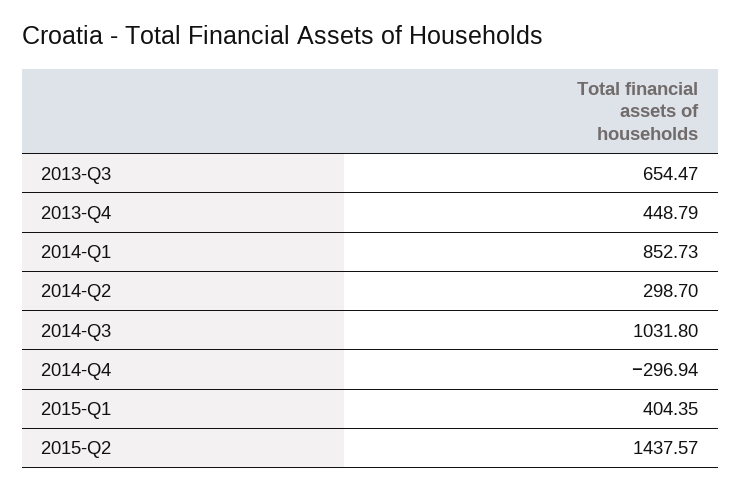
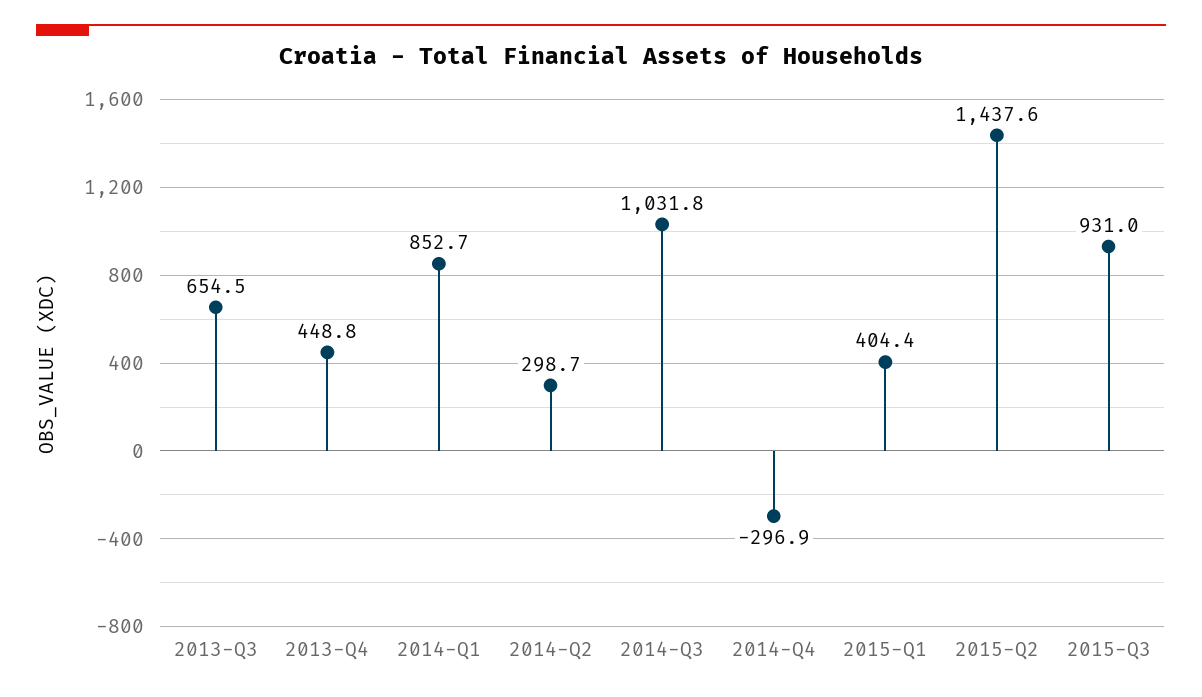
2015-Q3: none -> 931

